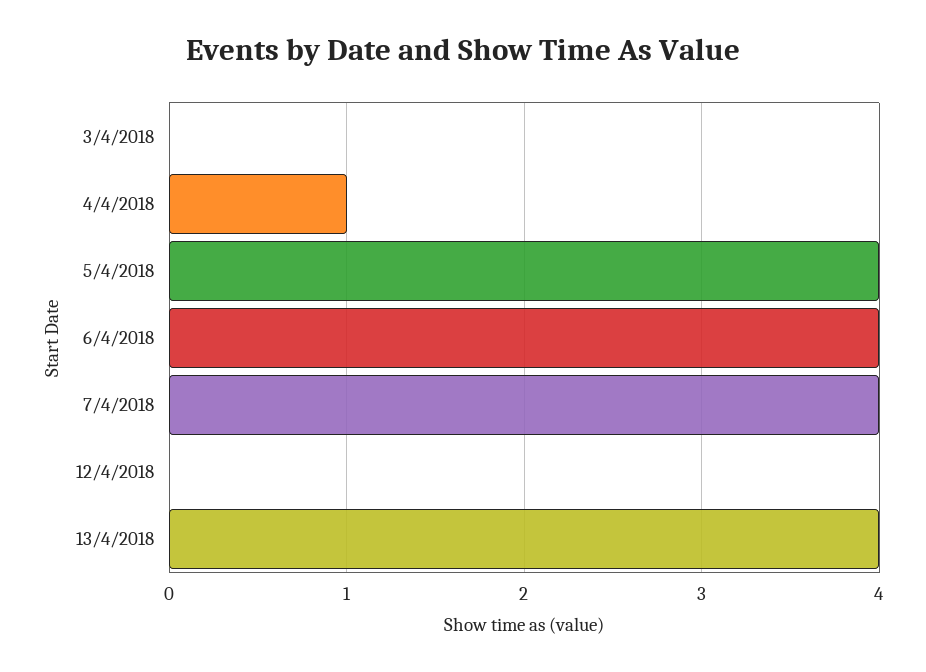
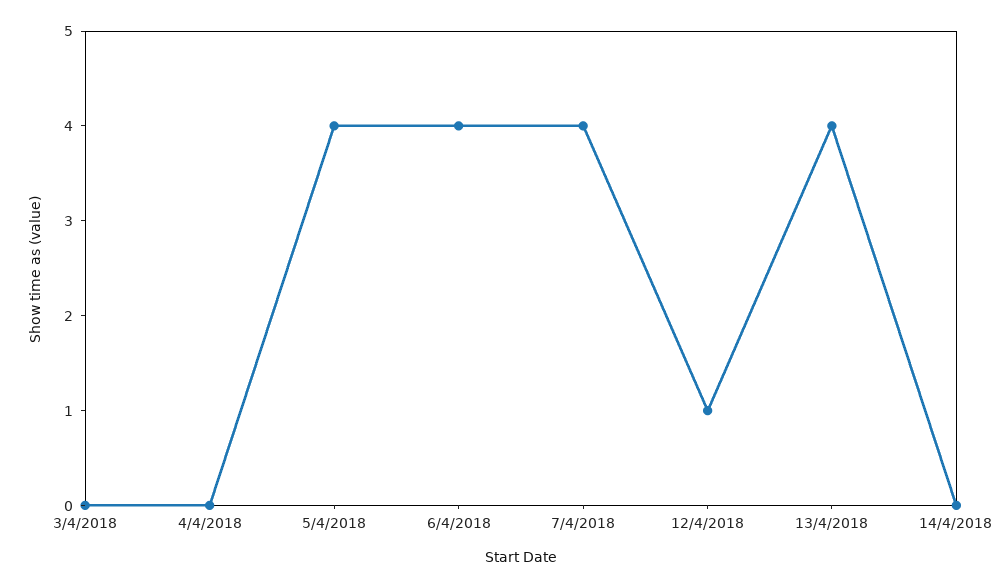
4/4/2018: 1 -> 0
12/4/2018: 0 -> 1
14/4/2018: none -> 0

